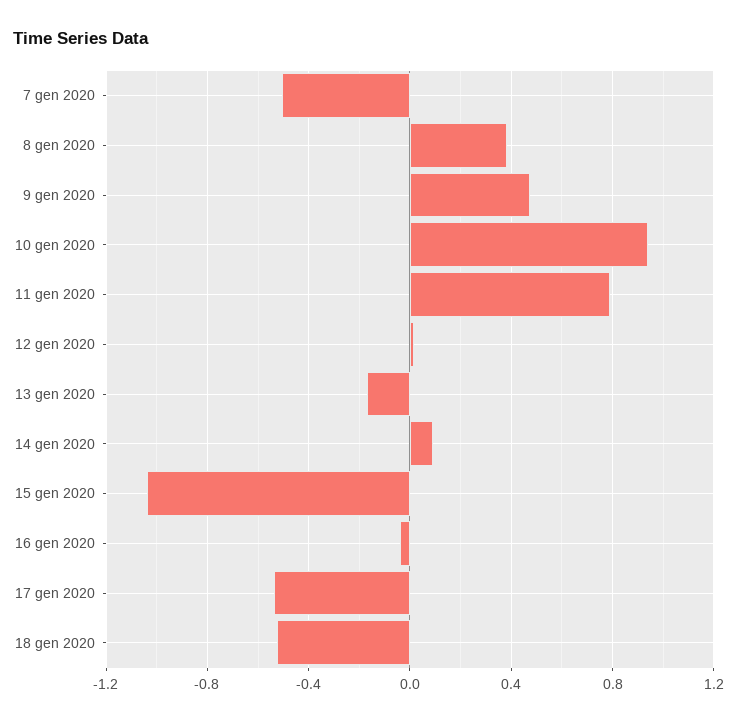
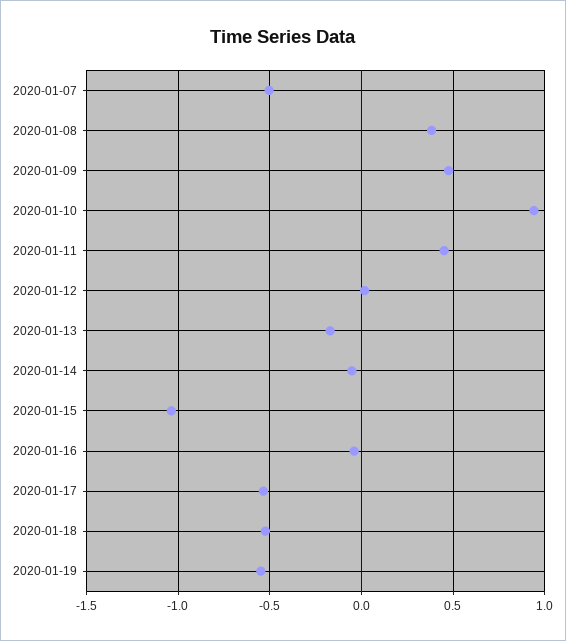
11 gen 2020: 0.8 -> 0.45
14 gen 2020: 0.1 -> -0.05
2020-01-19: none -> -0.55

